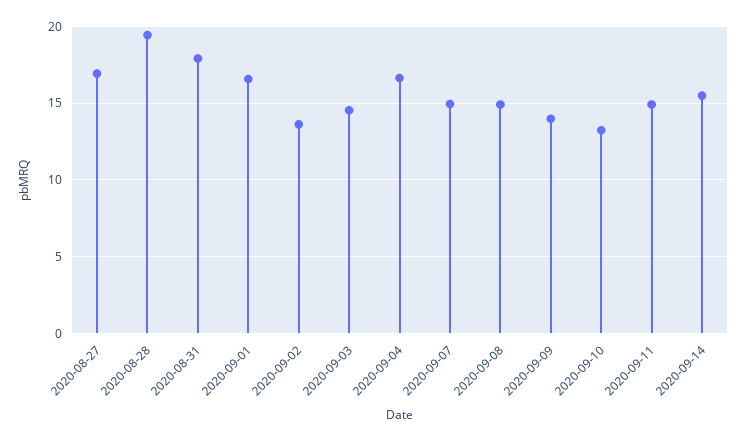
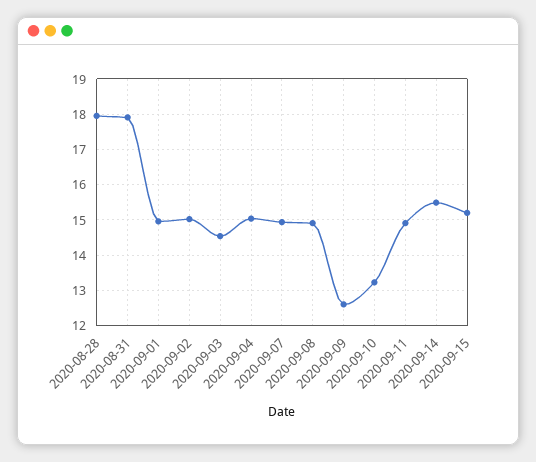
2020-08-27: 17 -> none
2020-08-28: 19.5 -> 18
2020-09-01: 16.5 -> 15
2020-09-02: 13.5 -> 15
2020-09-04: 16.5 -> 15
2020-09-09: 14 -> 12.6
2020-09-15: none -> 15.2

